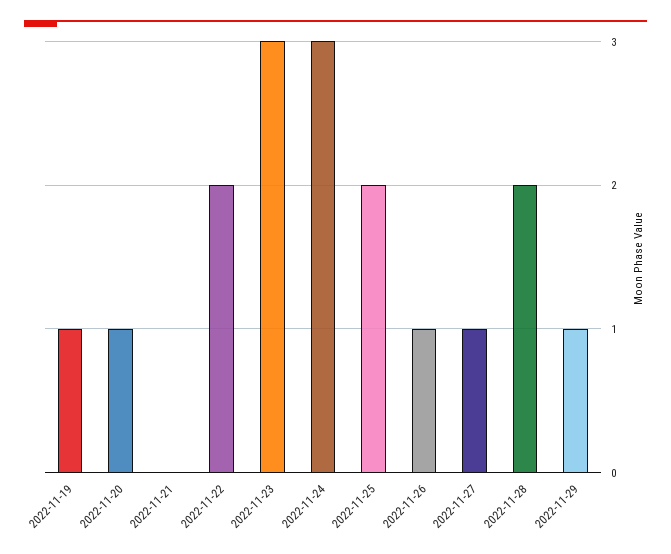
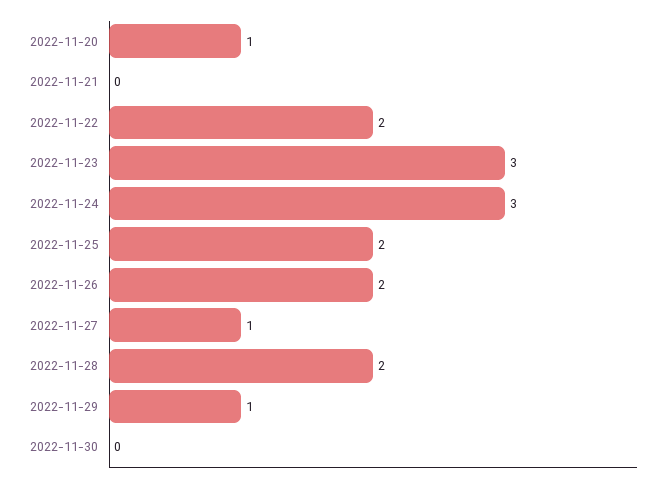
2022-11-19: 1 -> none
2022-11-26: 1 -> 2
2022-11-30: none -> 0

